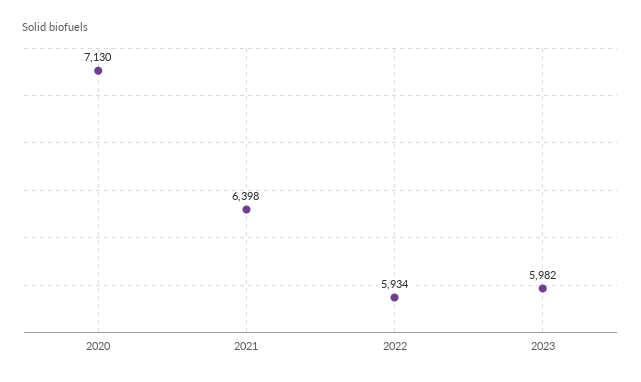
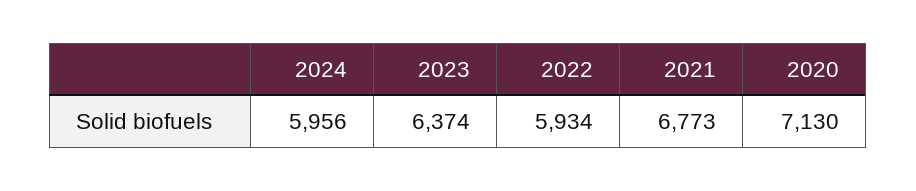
2021: 6398 -> 6773
2023: 5982 -> 6374
2024: none -> 5956

